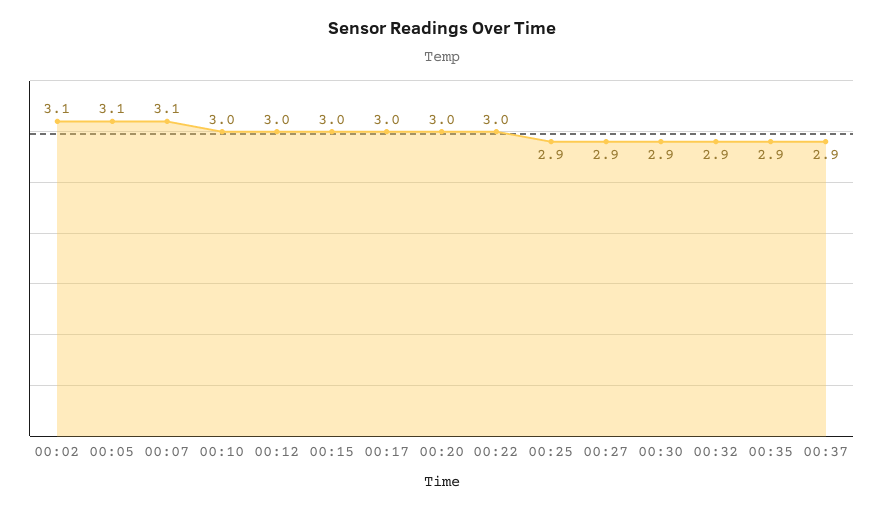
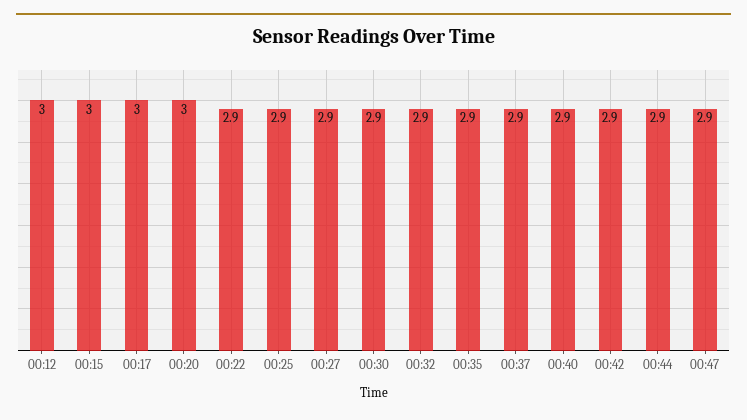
00:02: 3.1 -> none
00:05: 3.1 -> none
00:07: 3.1 -> none
00:10: 3 -> none
00:22: 3 -> 2.9
00:40: none -> 2.9
00:42: none -> 2.9
00:44: none -> 2.9
00:47: none -> 2.9

